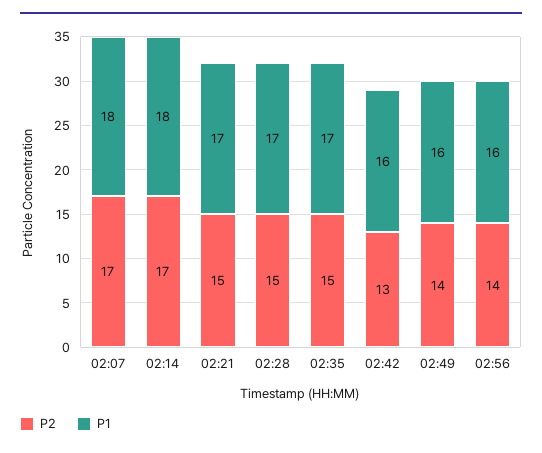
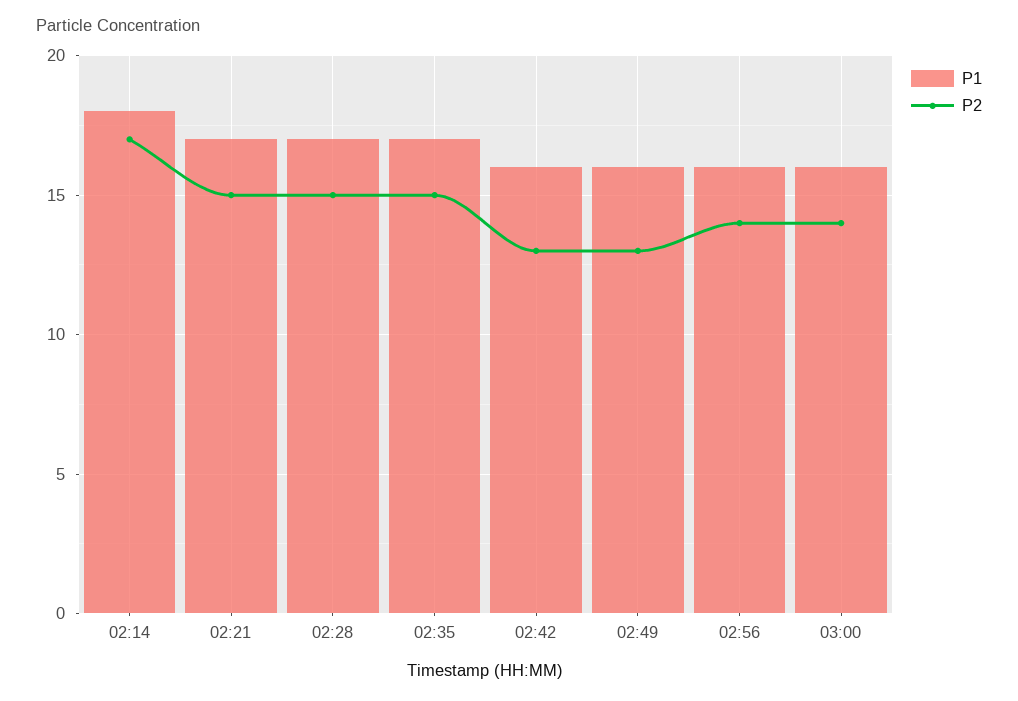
P2, 02:07: 17 -> none
P1, 02:07: 18 -> none
P2, 02:49: 14 -> 13
P1, 03:00: none -> 16
P2, 03:00: none -> 14

